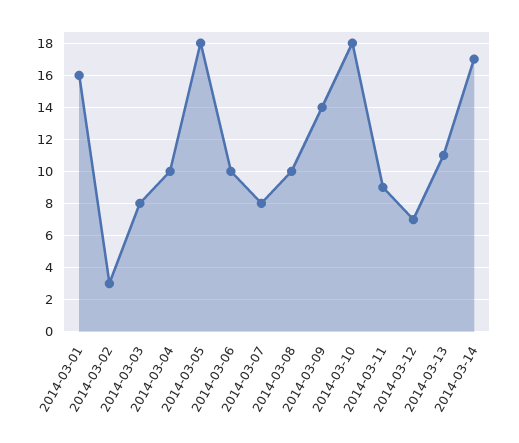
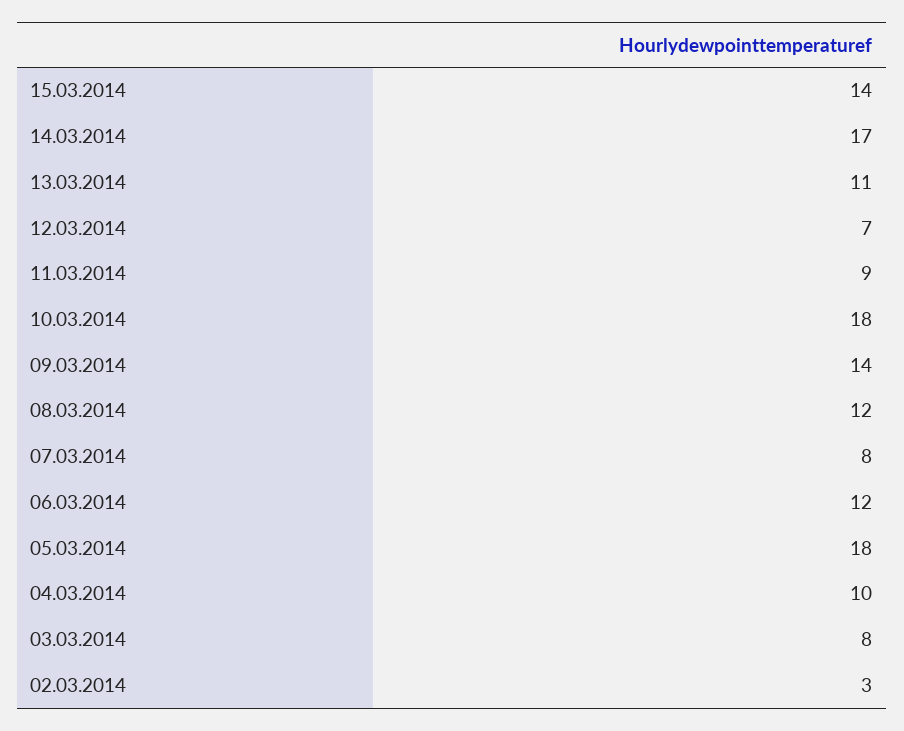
2014-03-01: 16 -> none
2014-03-06: 10 -> 12
2014-03-08: 10 -> 12
15.03.2014: none -> 14

